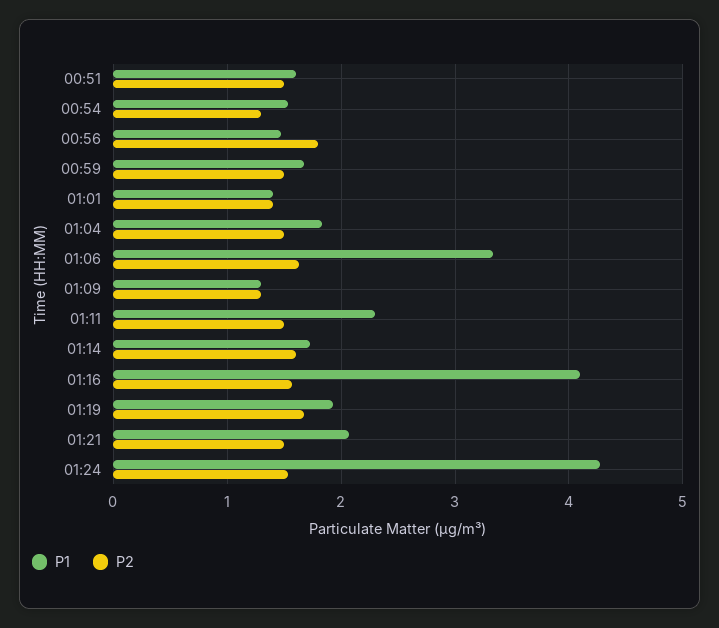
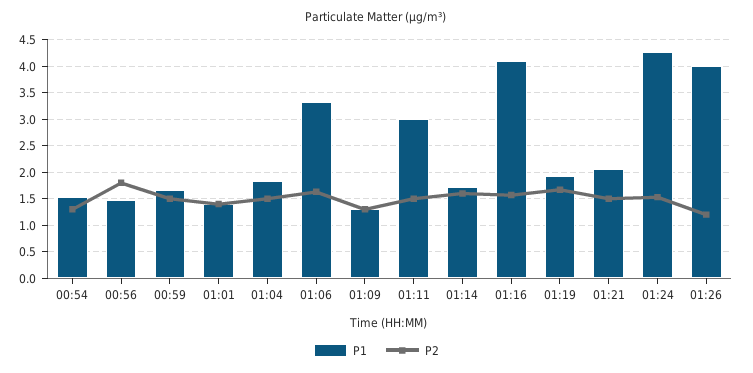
P1, 00:51: 1.6 -> none
P2, 00:51: 1.5 -> none
P1, 01:11: 2.3 -> 3
P1, 01:26: none -> 4
P2, 01:26: none -> 1.25

